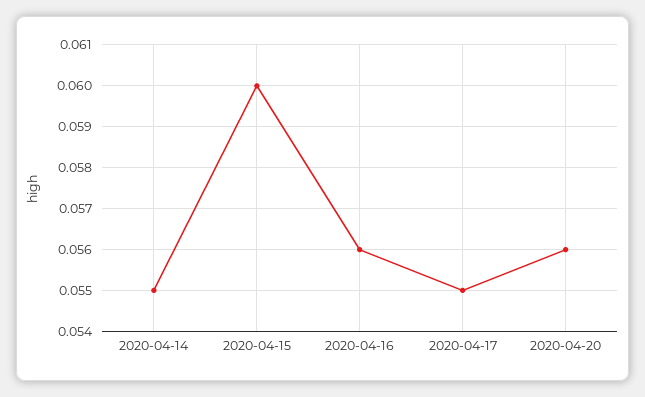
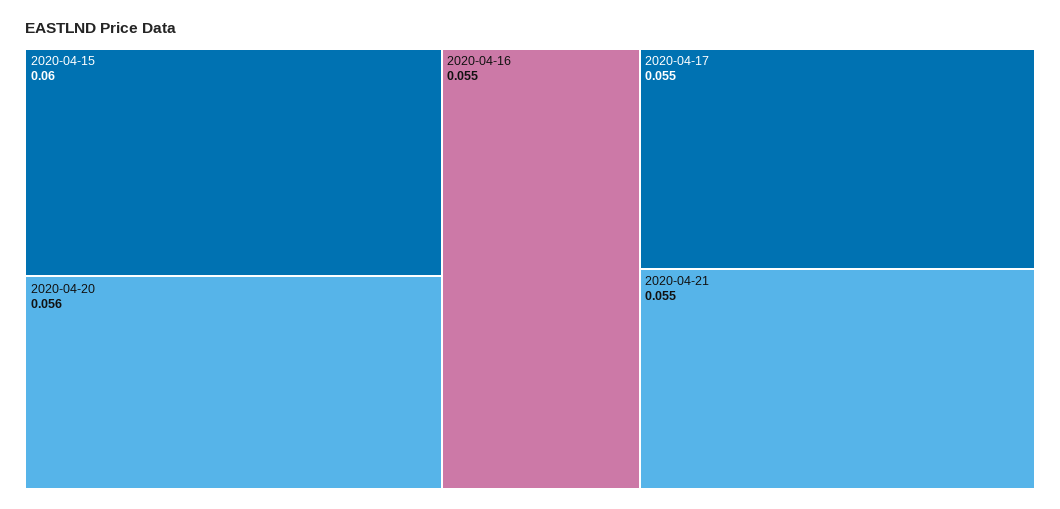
2020-04-14: 0.055 -> none
2020-04-16: 0.056 -> 0.055
2020-04-21: none -> 0.055

